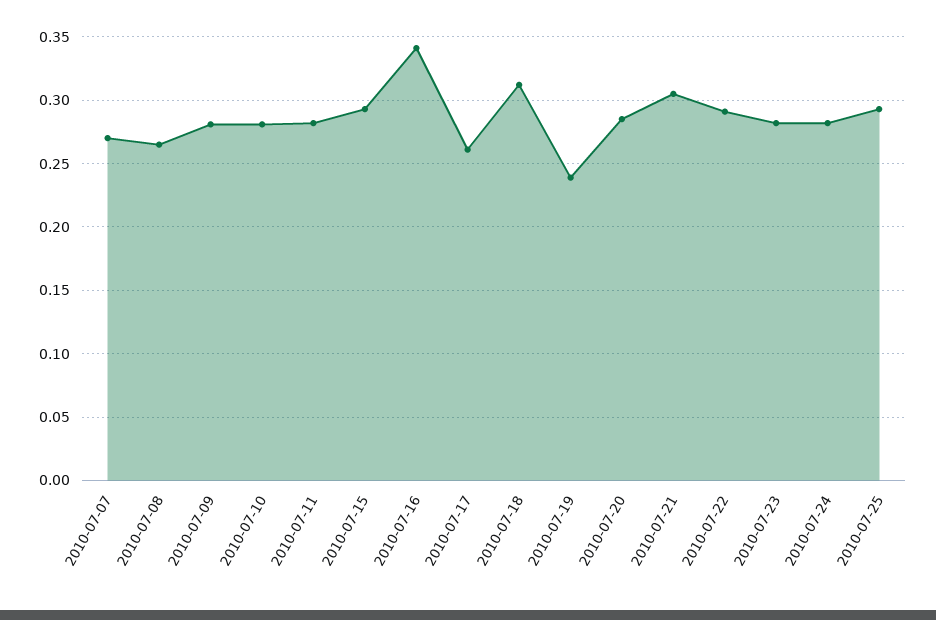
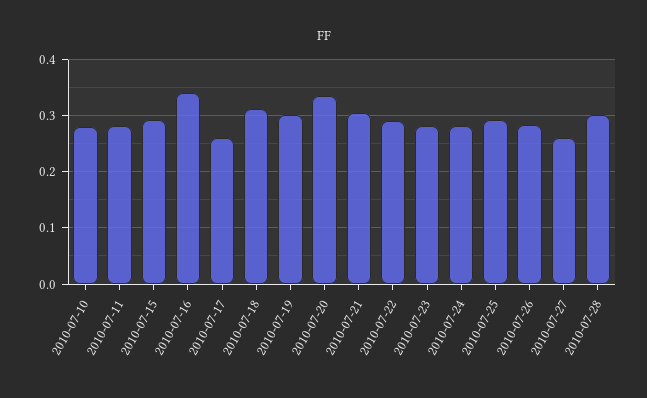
2010-07-07: 0.27 -> none
2010-07-08: 0.265 -> none
2010-07-09: 0.28 -> none
2010-07-19: 0.24 -> 0.3
2010-07-20: 0.285 -> 0.34
2010-07-26: none -> 0.28
2010-07-27: none -> 0.26
2010-07-28: none -> 0.3

